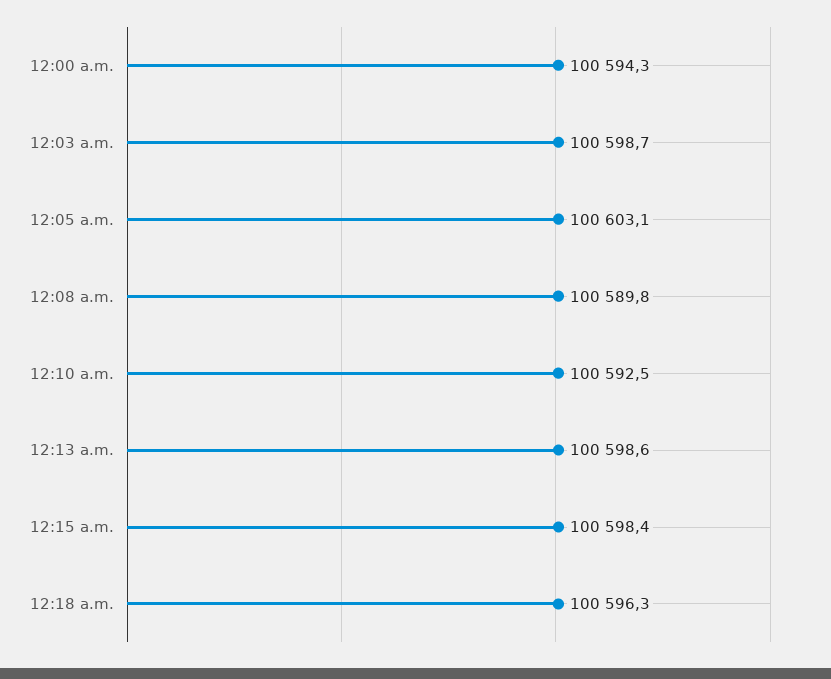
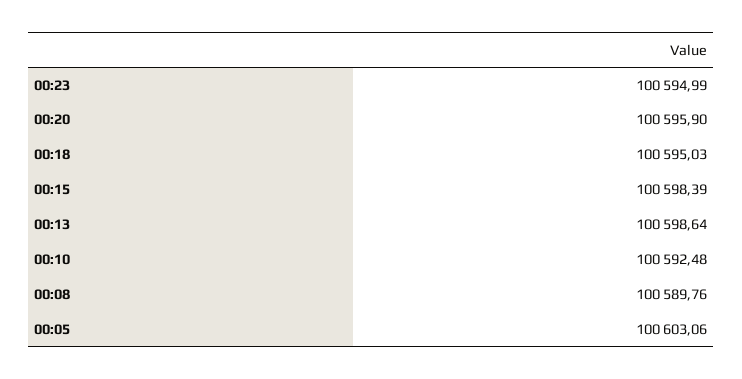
12:00 a.m.: 100594.3 -> none
12:03 a.m.: 100598.7 -> none
12:18 a.m.: 100596.3 -> 100595.03
00:23: none -> 100594.99
00:20: none -> 100595.9

